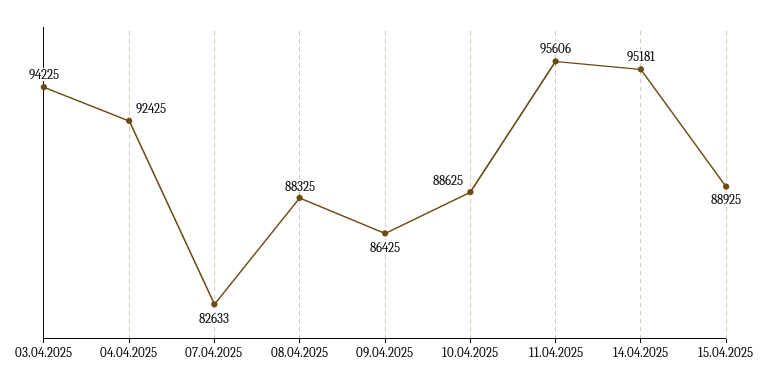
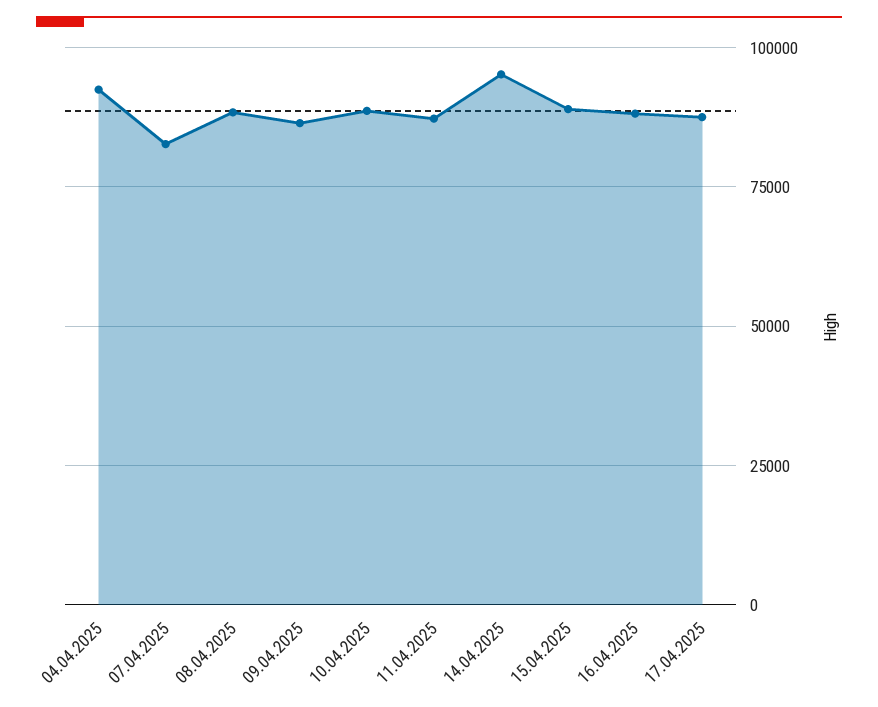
03.04.2025: 94225 -> none
11.04.2025: 95606 -> 87500
16.04.2025: none -> 87500
17.04.2025: none -> 87500

